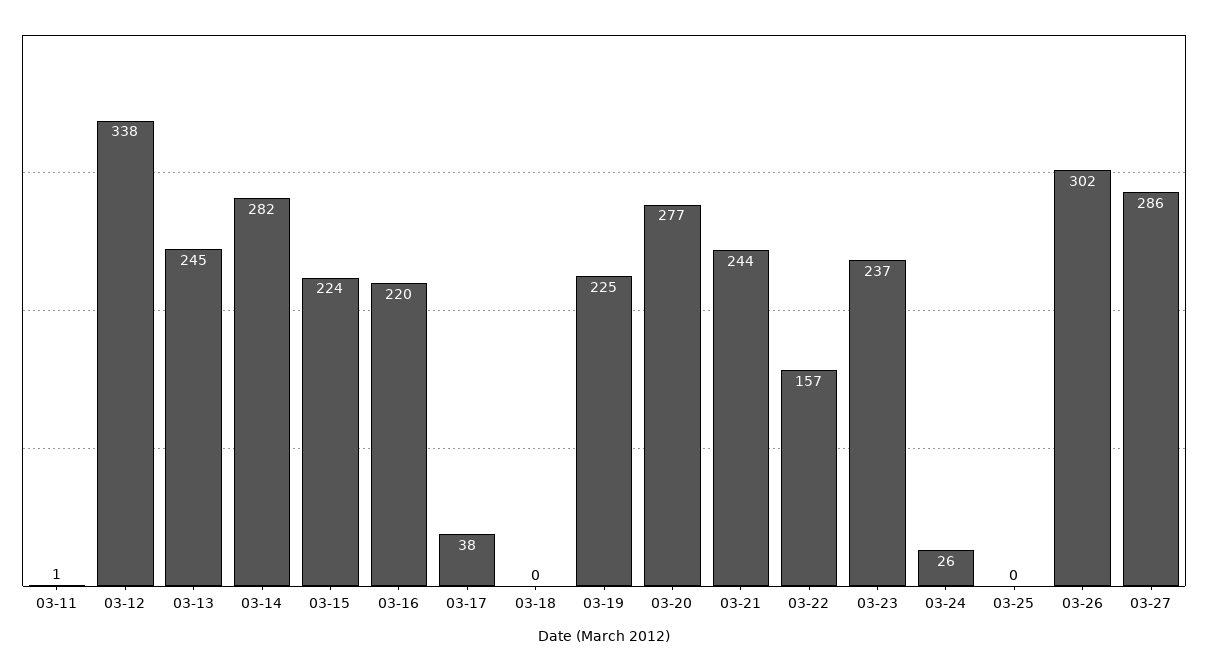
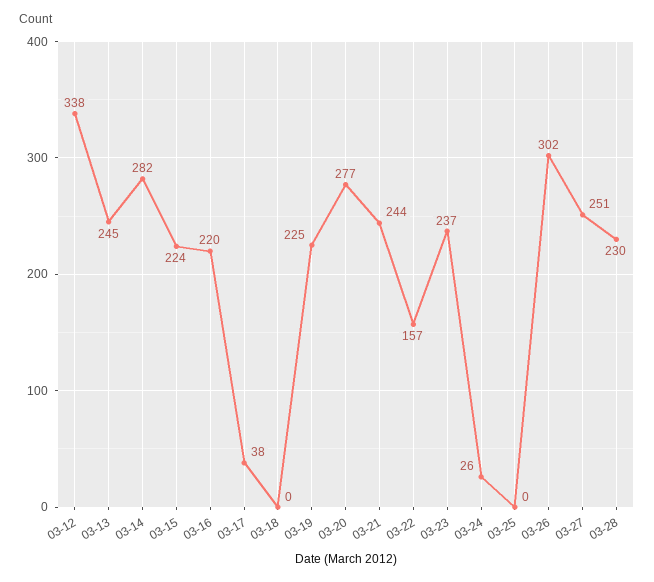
03-11: 1 -> none
03-27: 286 -> 251
03-28: none -> 230

